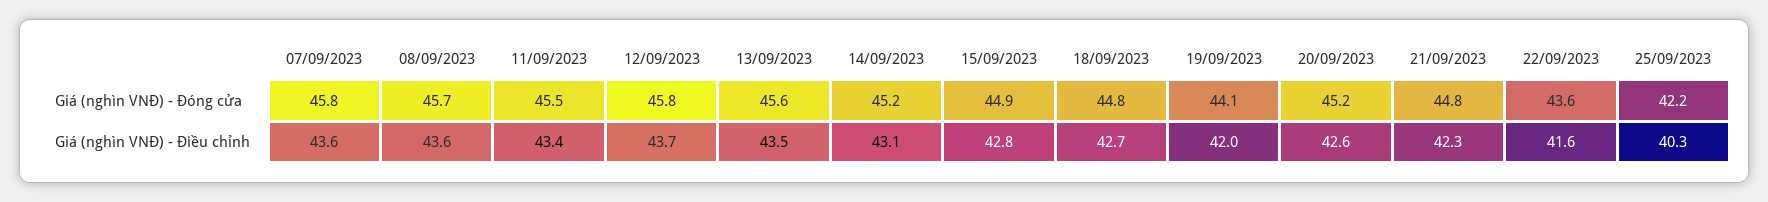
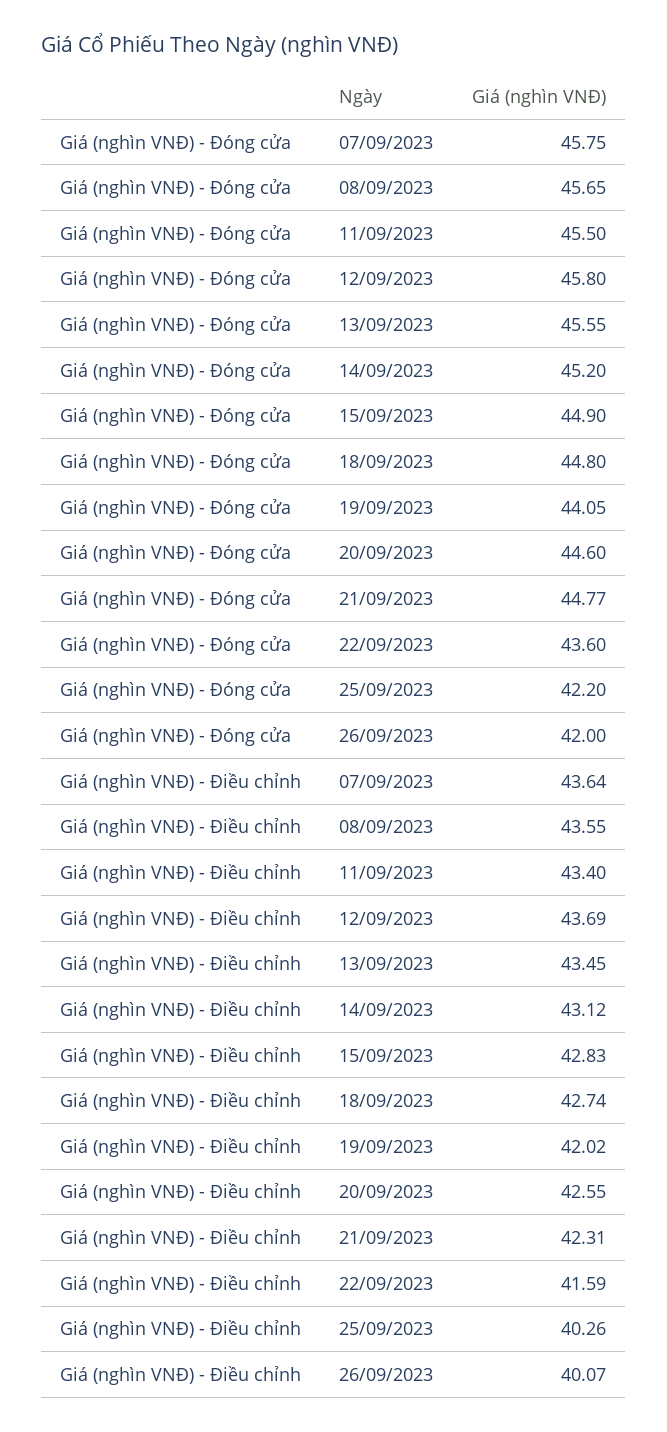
20/09/2023, Giá (nghìn VNĐ) - Đóng cửa: 45.2 -> 44.6
26/09/2023, Giá (nghìn VNĐ) - Đóng cửa: none -> 42
26/09/2023, Giá (nghìn VNĐ) - Điều chỉnh: none -> 40.07

